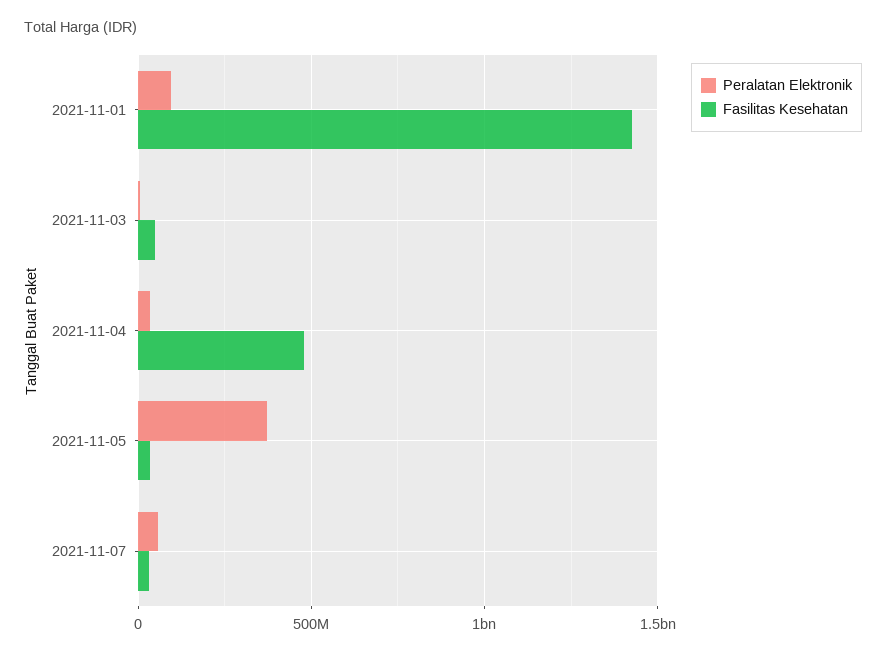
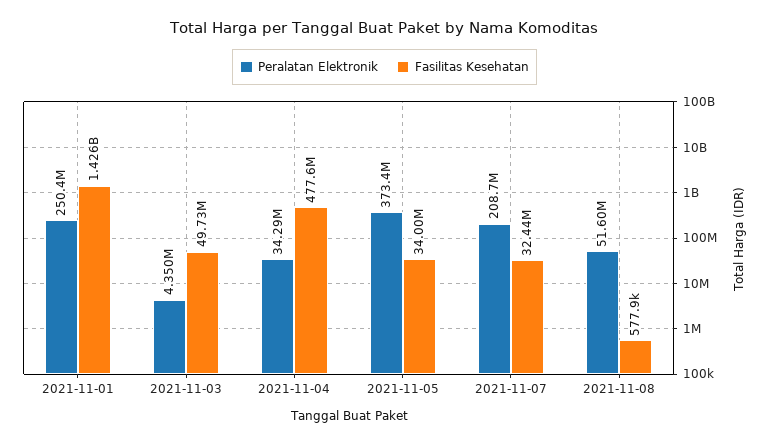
Peralatan Elektronik, 2021-11-01: 100000000 -> 250400000
Peralatan Elektronik, 2021-11-07: 50000000 -> 208700000
Peralatan Elektronik, 2021-11-08: none -> 51600000
Fasilitas Kesehatan, 2021-11-08: none -> 577900

